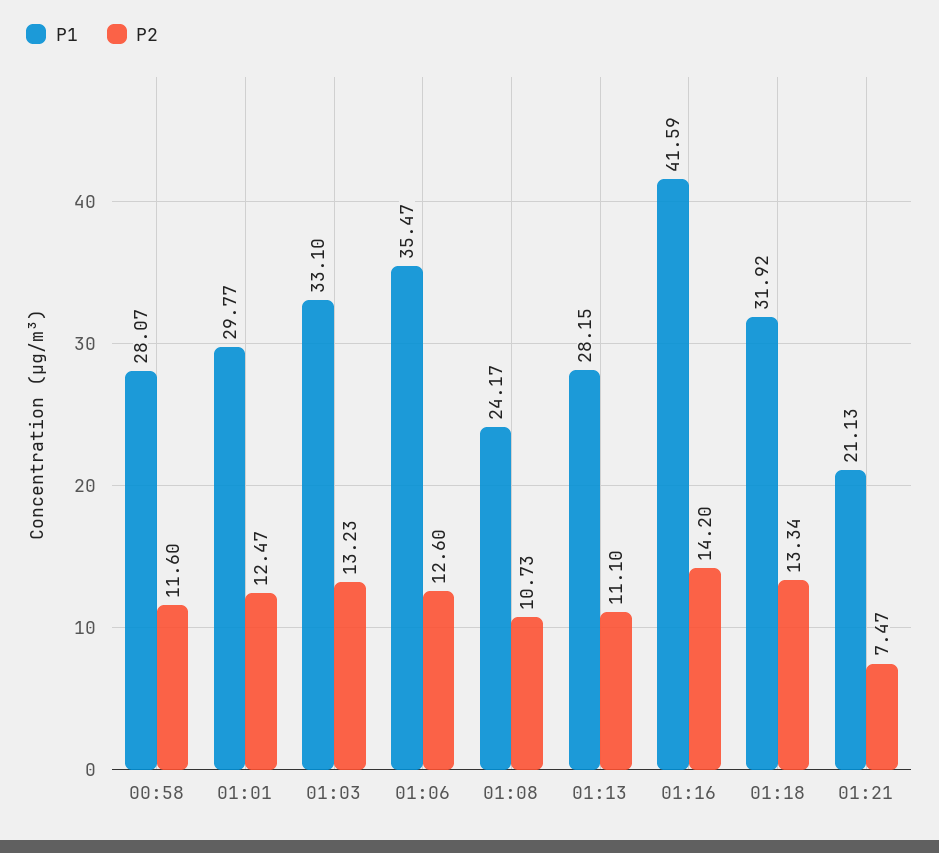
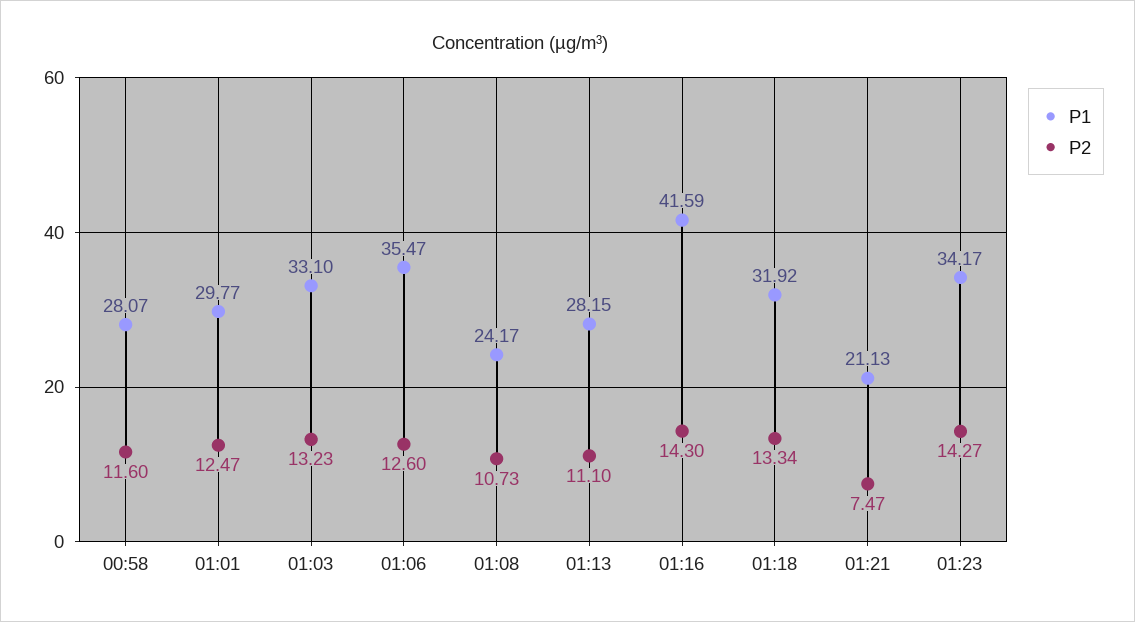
P2, 01:16: 14.2 -> 14.3
P1, 01:23: none -> 34.17
P2, 01:23: none -> 14.27

